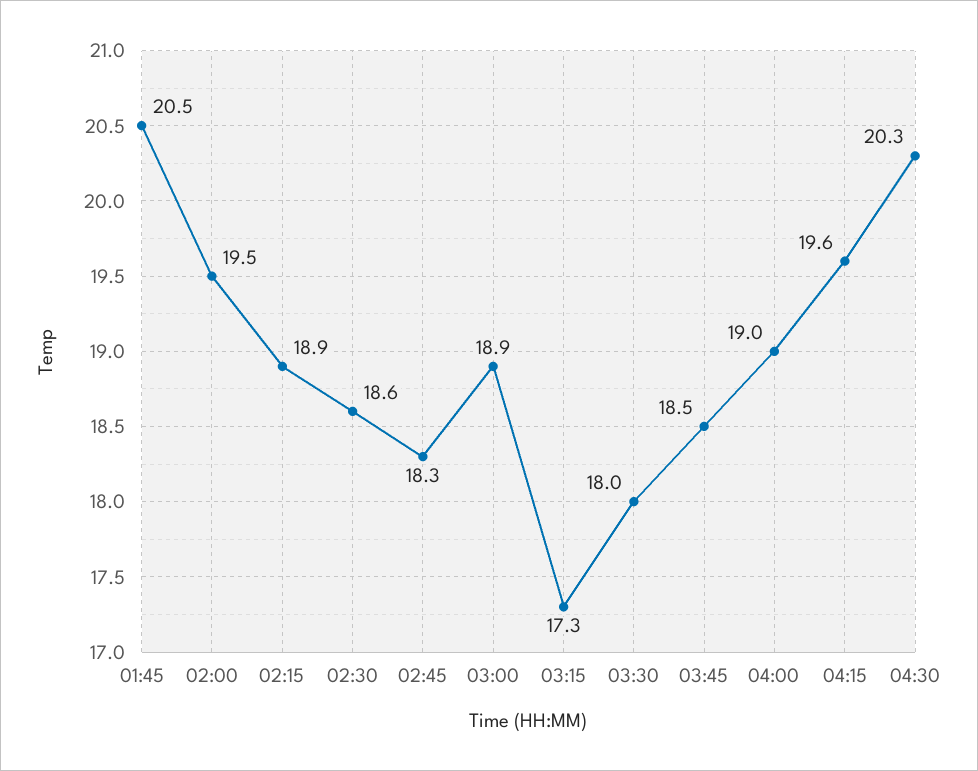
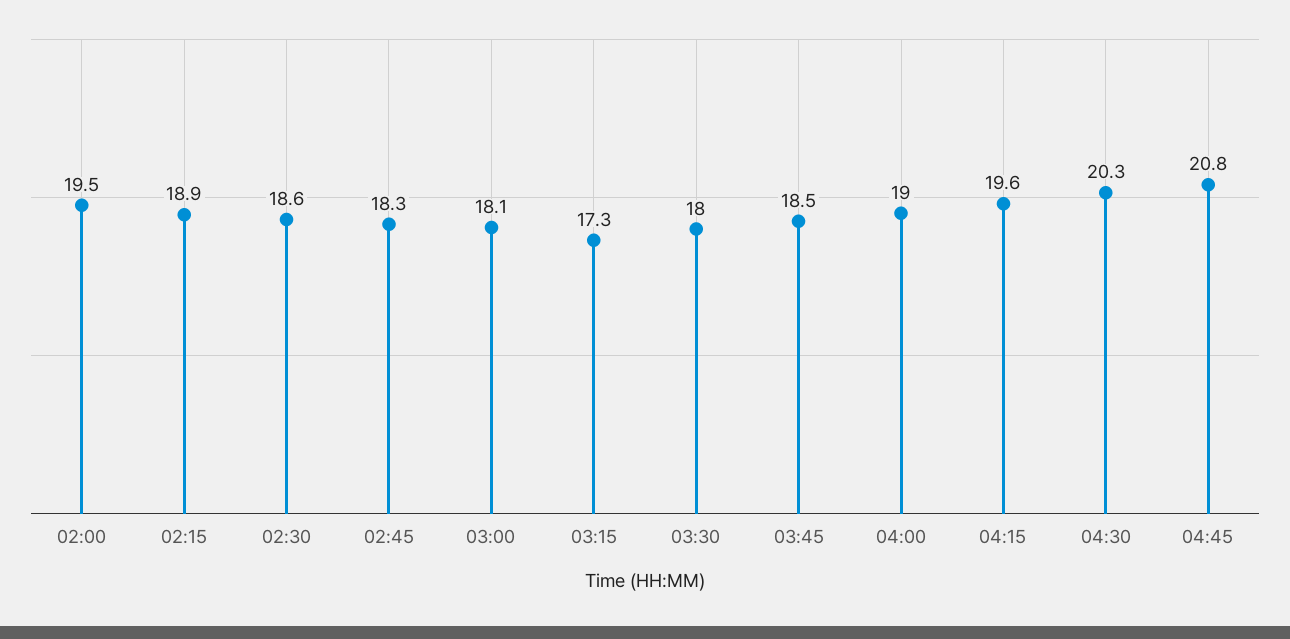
01:45: 20.5 -> none
03:00: 18.9 -> 18.1
04:45: none -> 20.8

